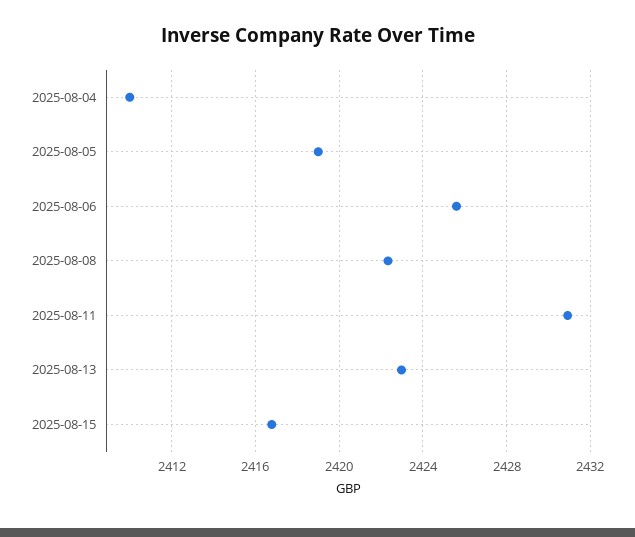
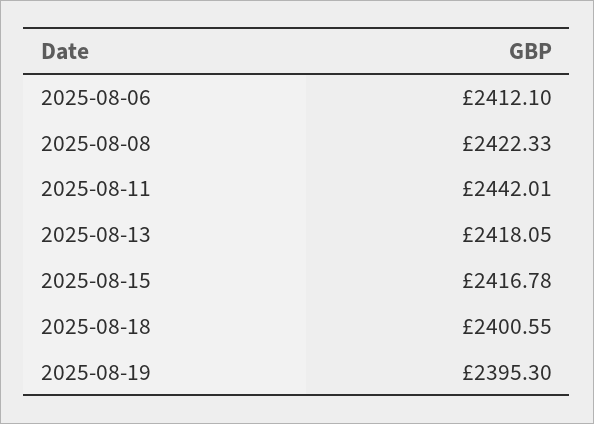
2025-08-04: 2410 -> none
2025-08-05: 2419 -> none
2025-08-06: 2425.5 -> 2412.1
2025-08-11: 2431 -> 2442.01
2025-08-13: 2423 -> 2418.05
2025-08-18: none -> 2400.55
2025-08-19: none -> 2395.3

